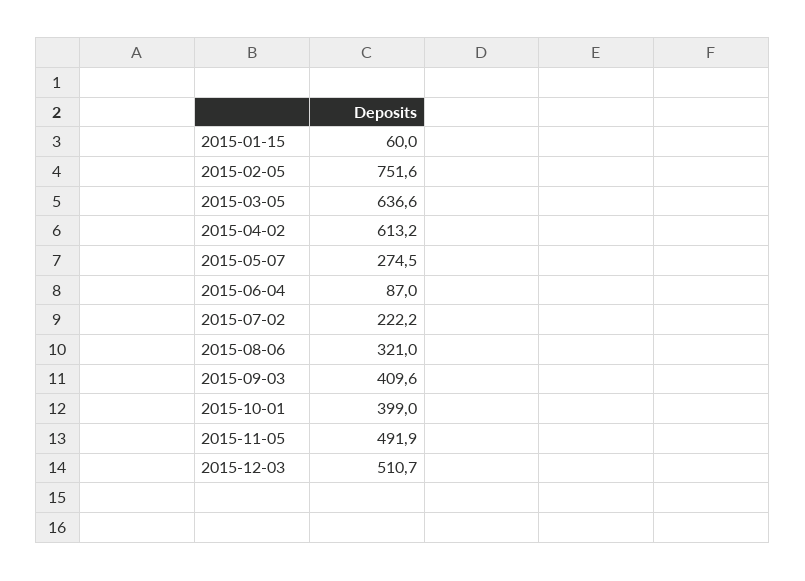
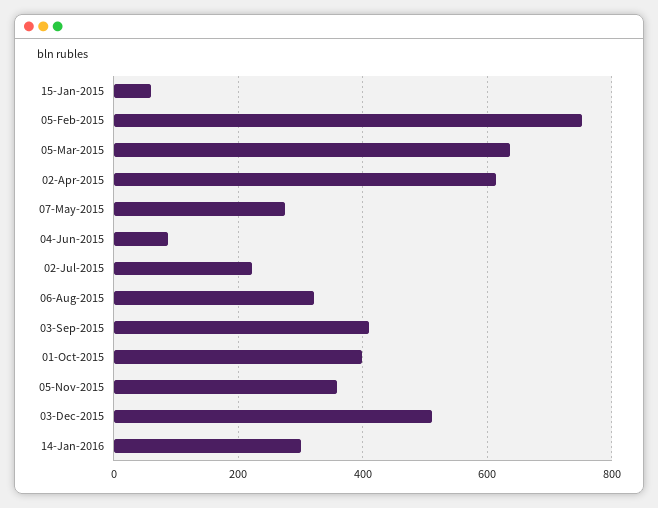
2015-11-05: 491.9 -> 360
14-Jan-2016: none -> 300

